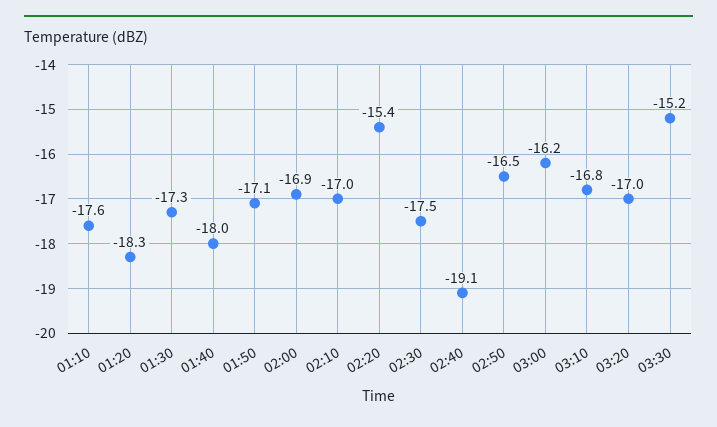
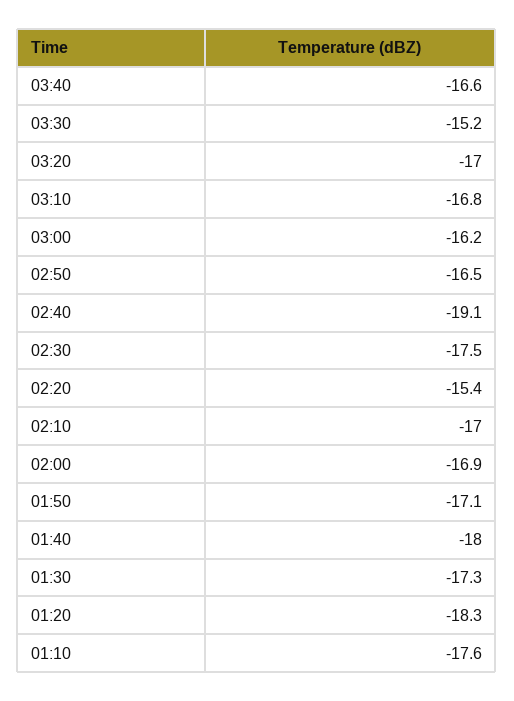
03:40: none -> -16.6

